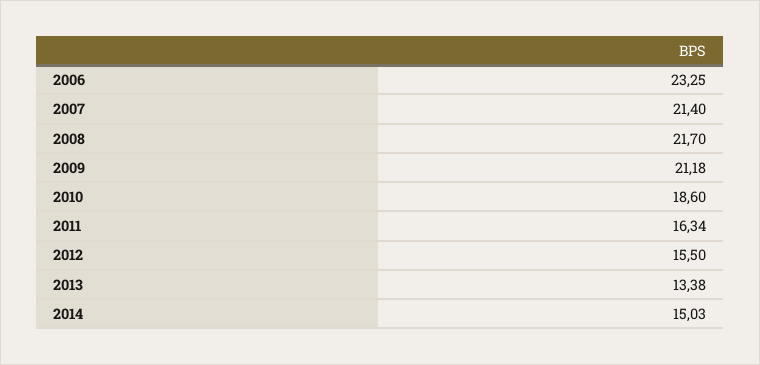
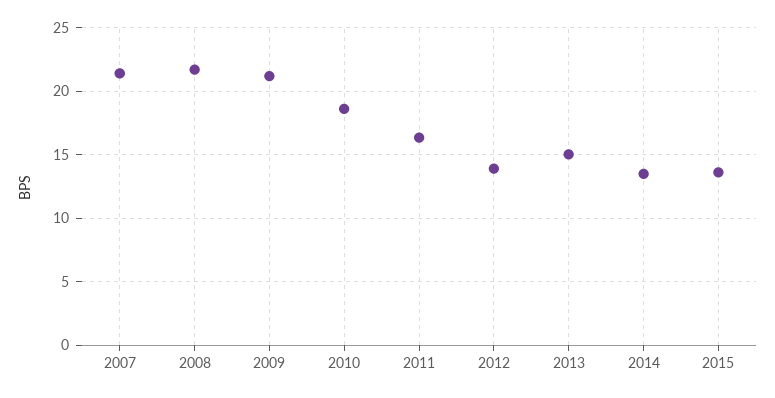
2006: 23.25 -> none
2012: 15.5 -> 14
2013: 13.38 -> 15
2014: 15.03 -> 13.5
2015: none -> 13.5

